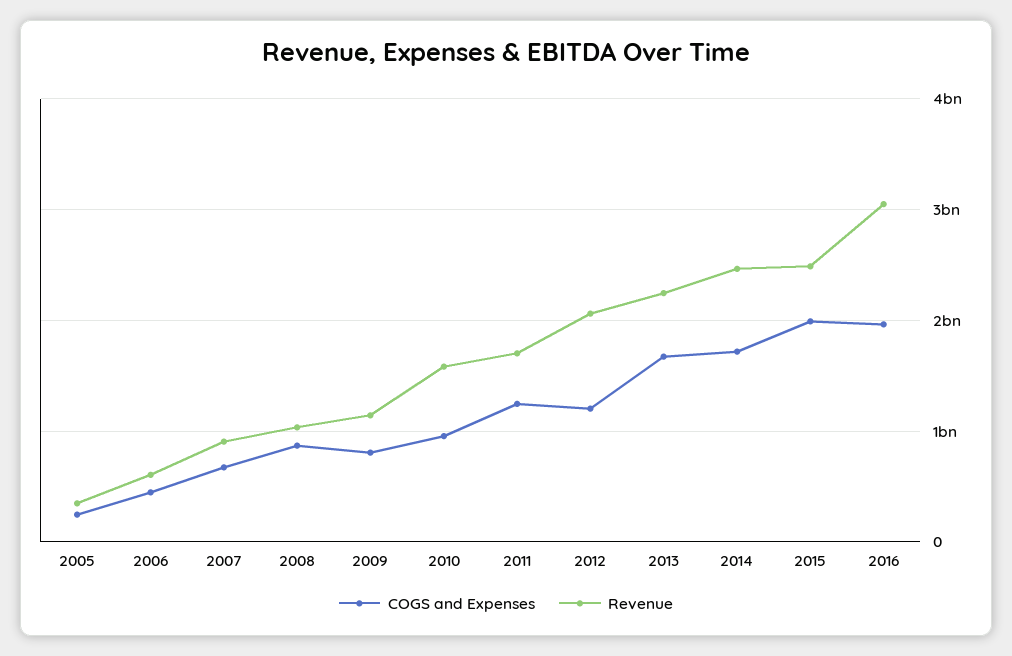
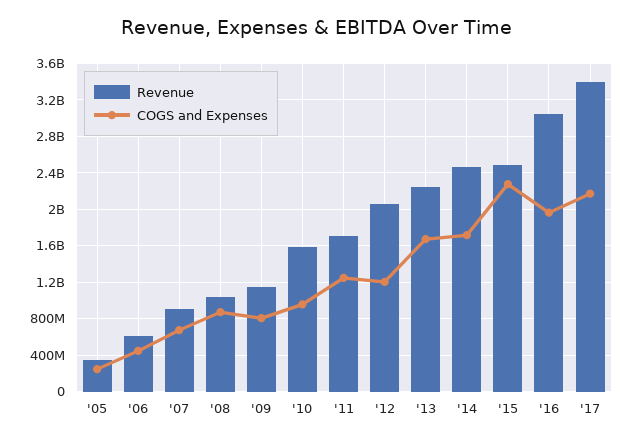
COGS and Expenses, 2015: 2000000000 -> 2300000000
Revenue, '17: none -> 3400000000
COGS and Expenses, '17: none -> 2200000000

